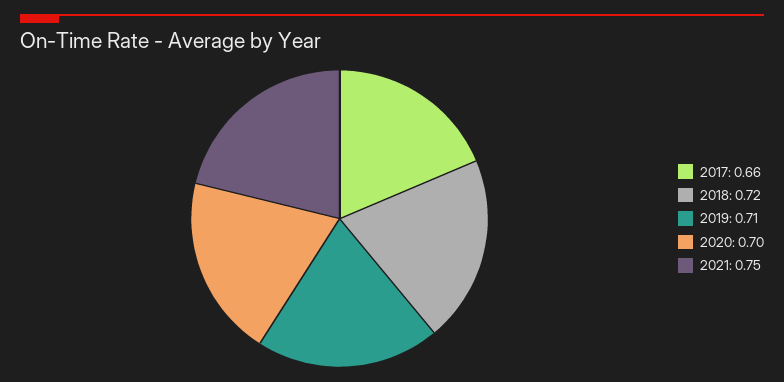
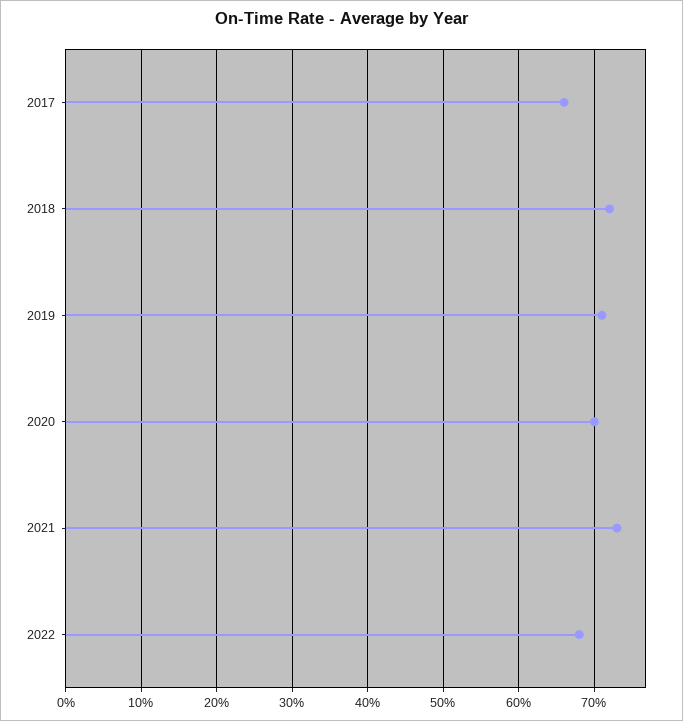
2021: 0.75 -> 0.73
2022: none -> 0.68

